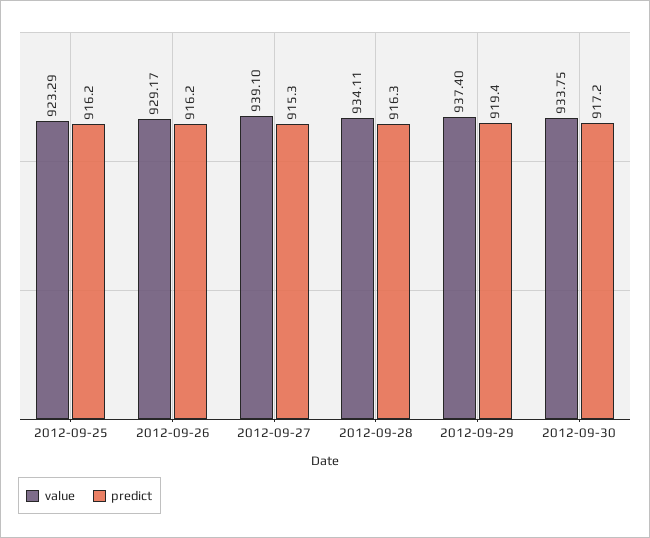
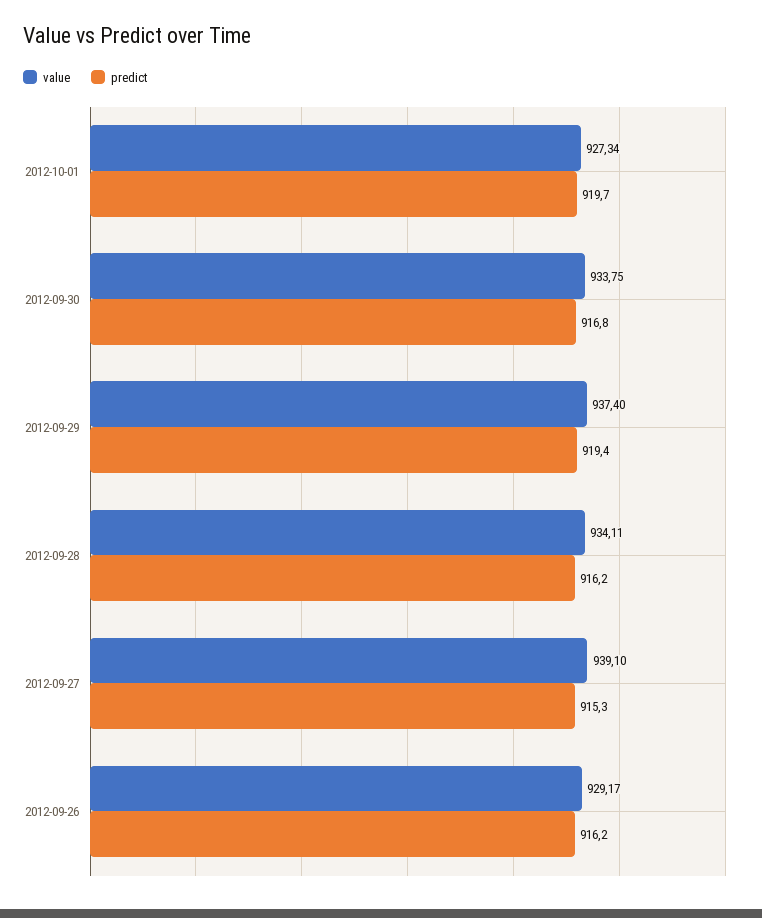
value, 2012-09-25: 923.29 -> none
predict, 2012-09-25: 916.2 -> none
predict, 2012-09-28: 916.3 -> 916.2
predict, 2012-09-30: 917.2 -> 916.8
value, 2012-10-01: none -> 927.34
predict, 2012-10-01: none -> 919.7

